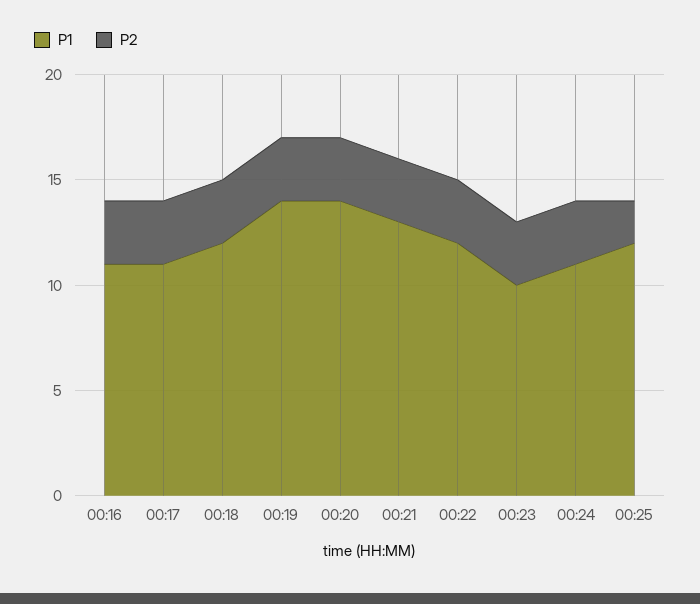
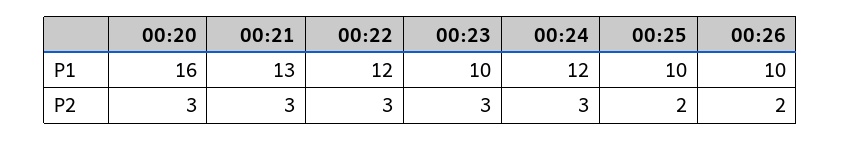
P1, 00:16: 11 -> none
P2, 00:16: 3 -> none
P1, 00:17: 11 -> none
P2, 00:17: 3 -> none
P1, 00:18: 12 -> none
P2, 00:18: 3 -> none
P1, 00:19: 14 -> none
P2, 00:19: 3 -> none
P1, 00:20: 14 -> 16
P1, 00:24: 11 -> 12
P1, 00:25: 12 -> 10
P1, 00:26: none -> 10
P2, 00:26: none -> 2

